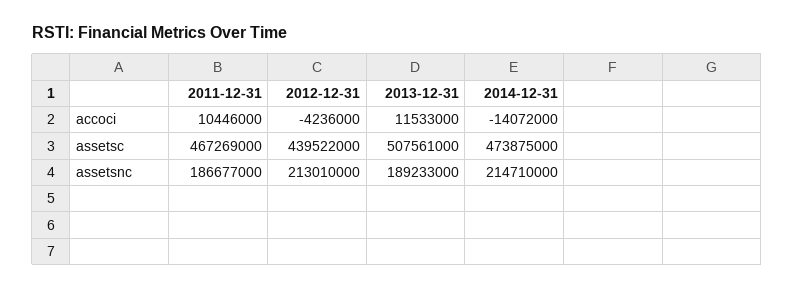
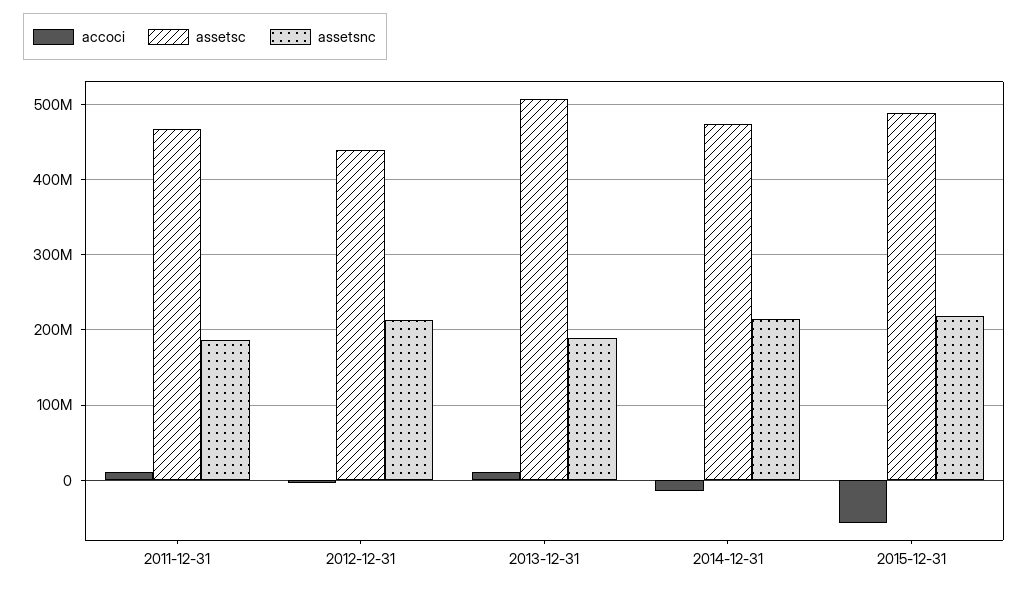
accoci, 2015-12-31: none -> -60000000
assetsc, 2015-12-31: none -> 490000000
assetsnc, 2015-12-31: none -> 220000000

